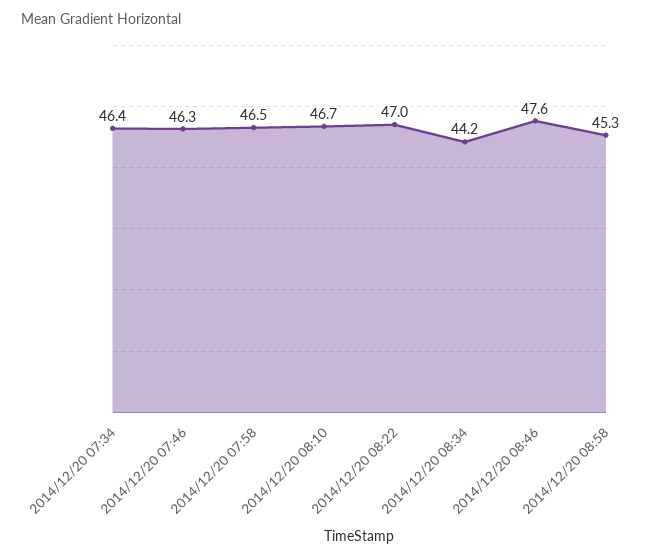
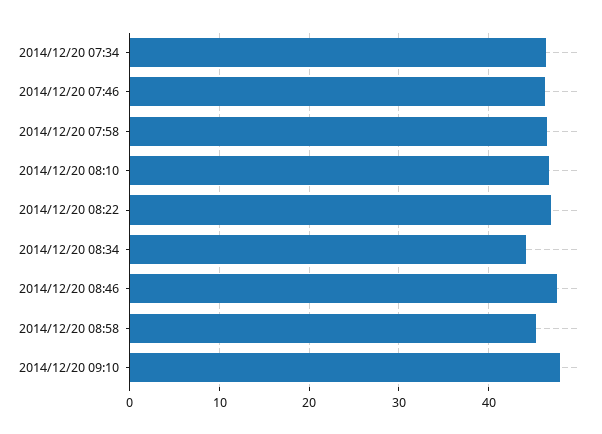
2014/12/20 09:10: none -> 48

